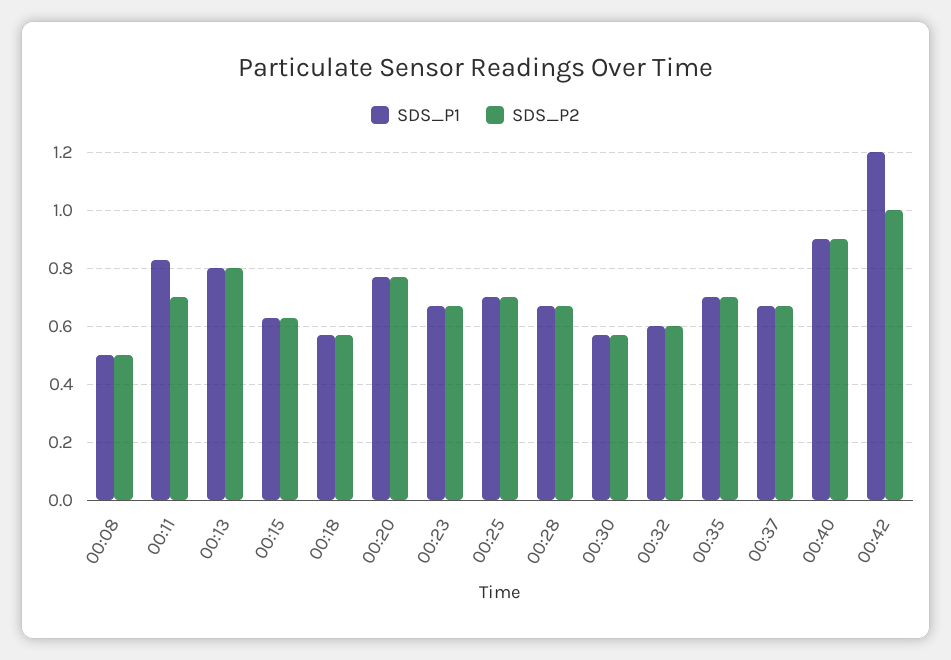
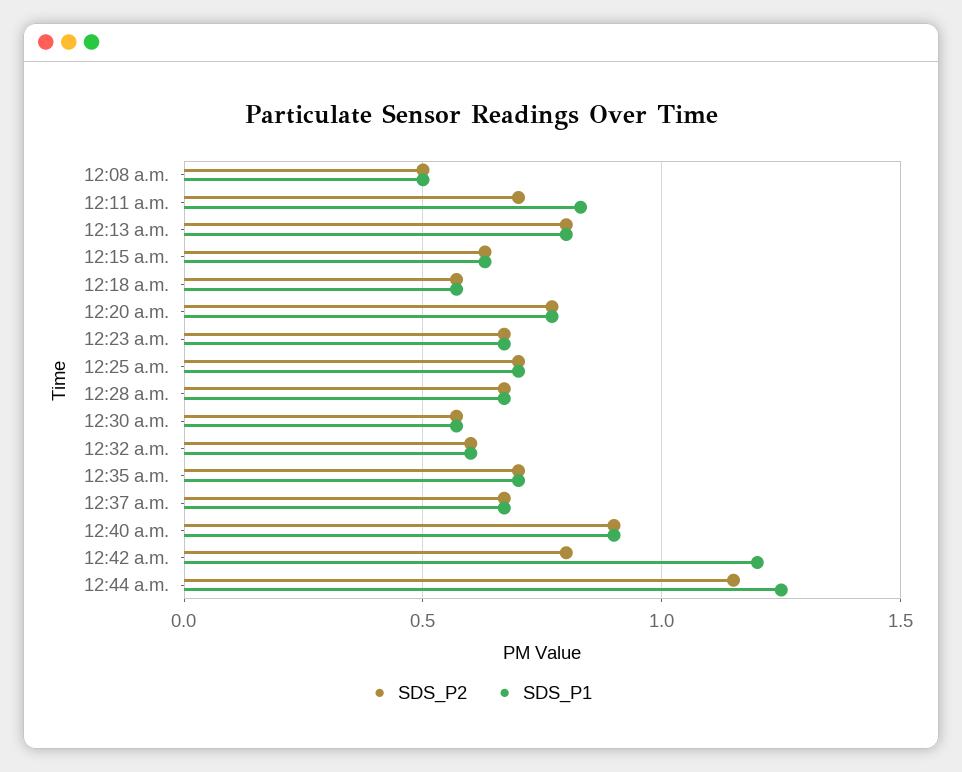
SDS_P2, 00:42: 1 -> 0.8
SDS_P2, 12:44 a.m.: none -> 1.15
SDS_P1, 12:44 a.m.: none -> 1.25

